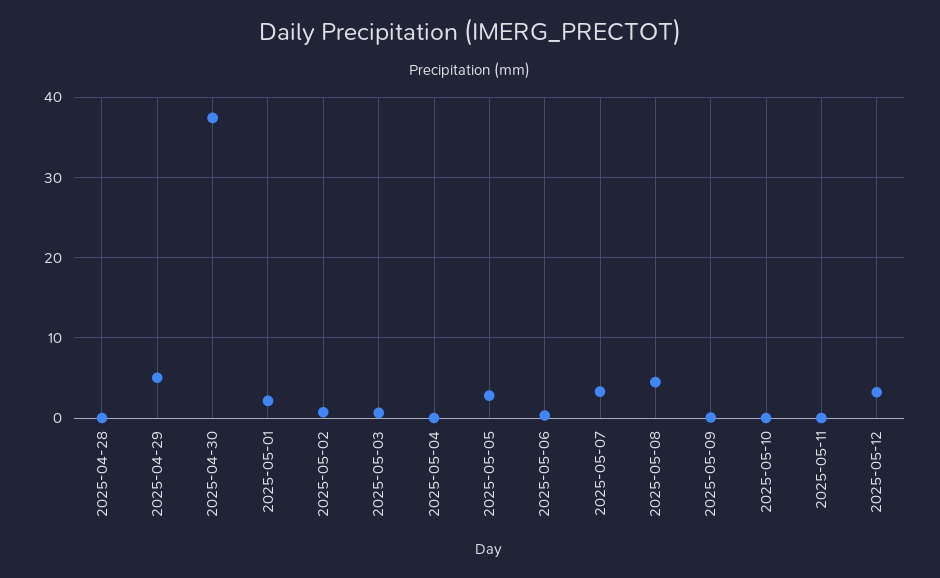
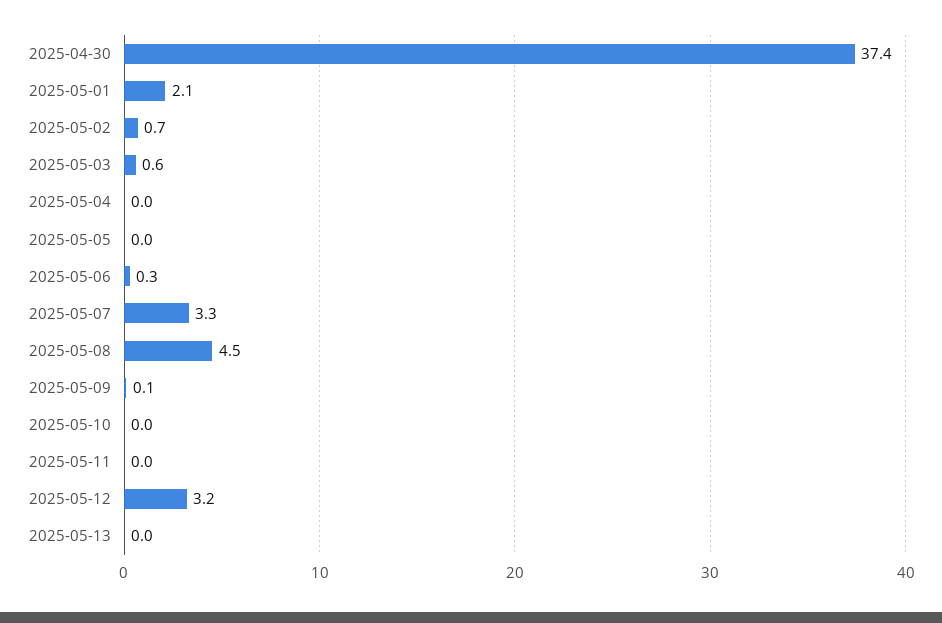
2025-04-28: 0 -> none
2025-04-29: 5 -> none
2025-05-05: 3 -> 0
2025-05-13: none -> 0

